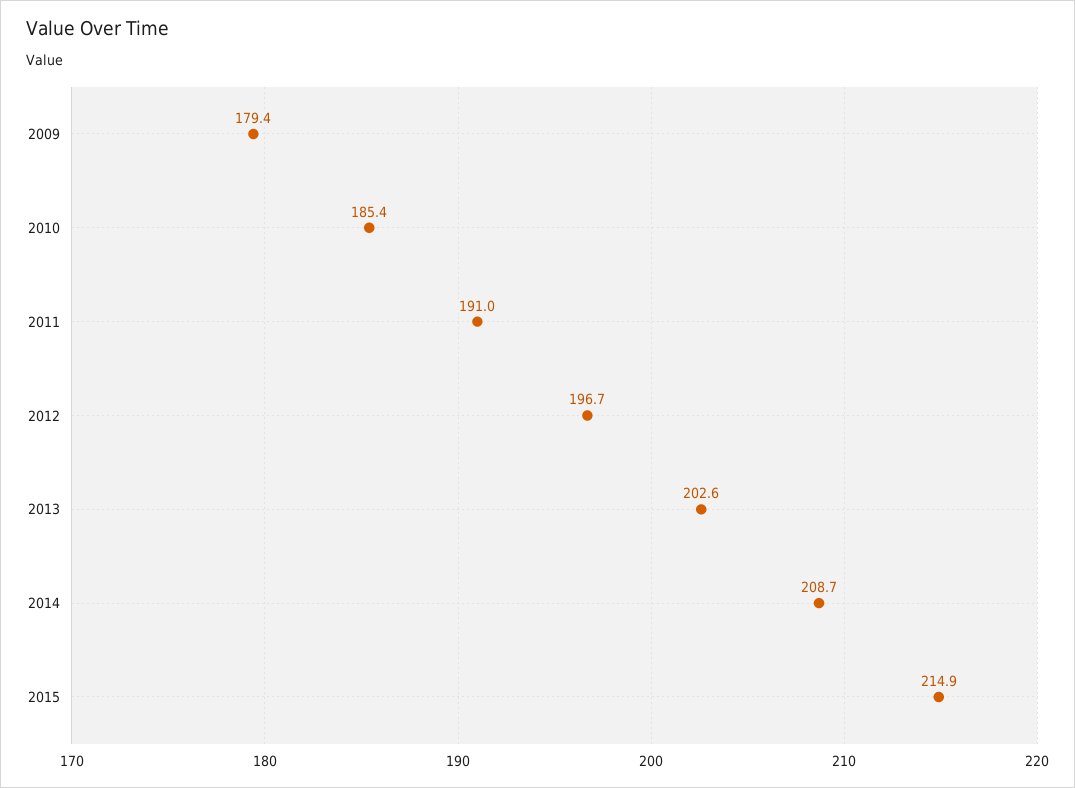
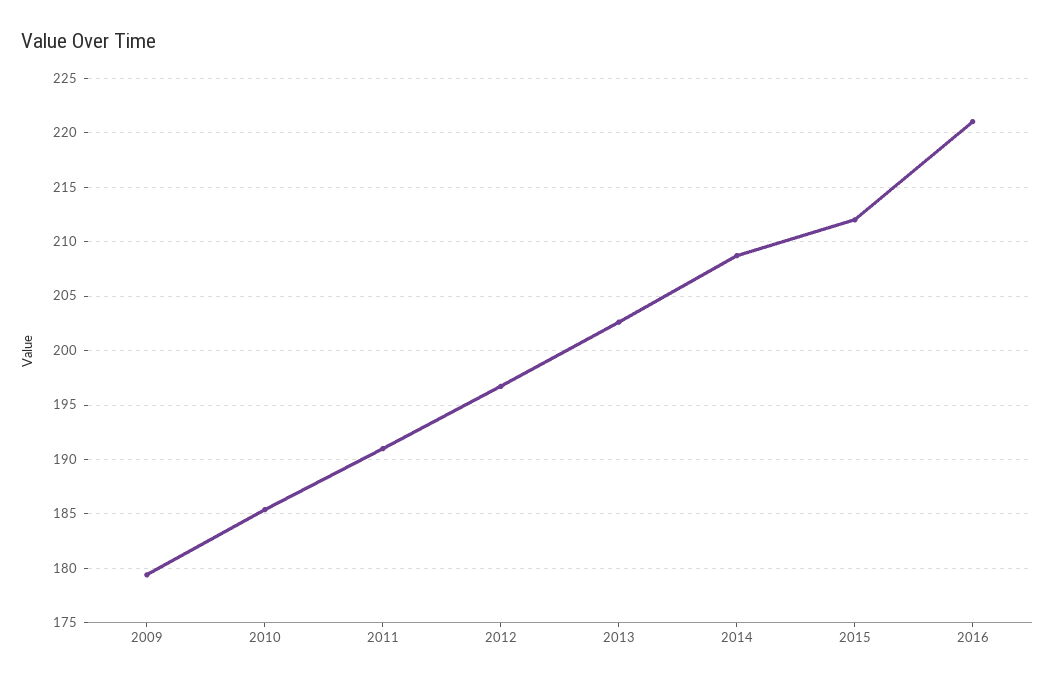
2015: 214.9 -> 212
2016: none -> 221

